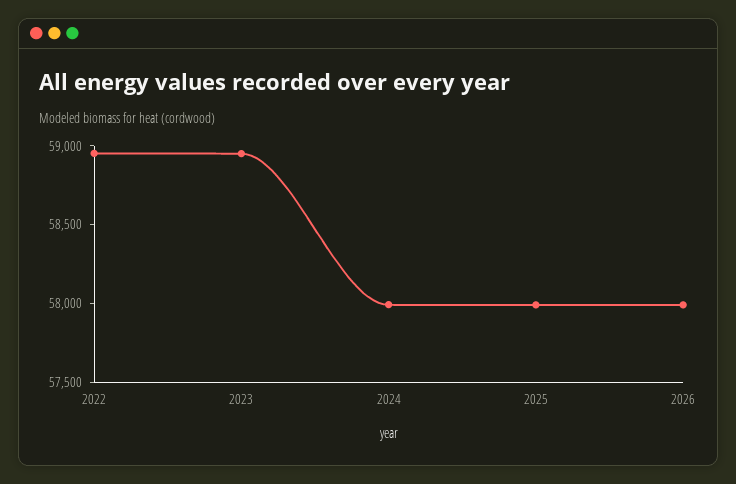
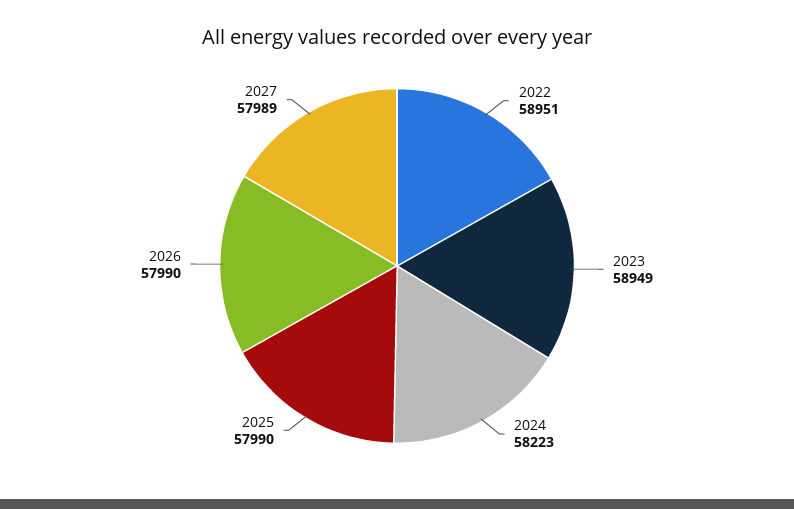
2024: 58000 -> 58223
2027: none -> 57989

